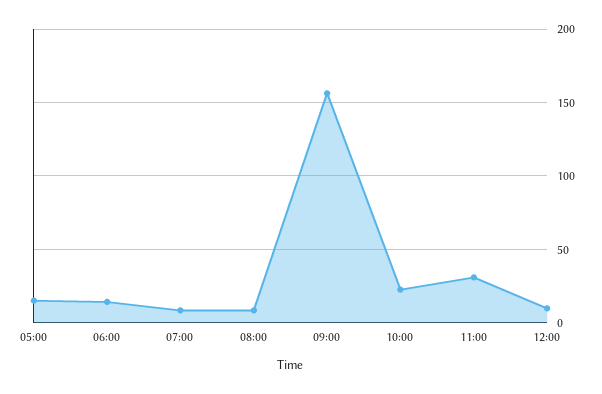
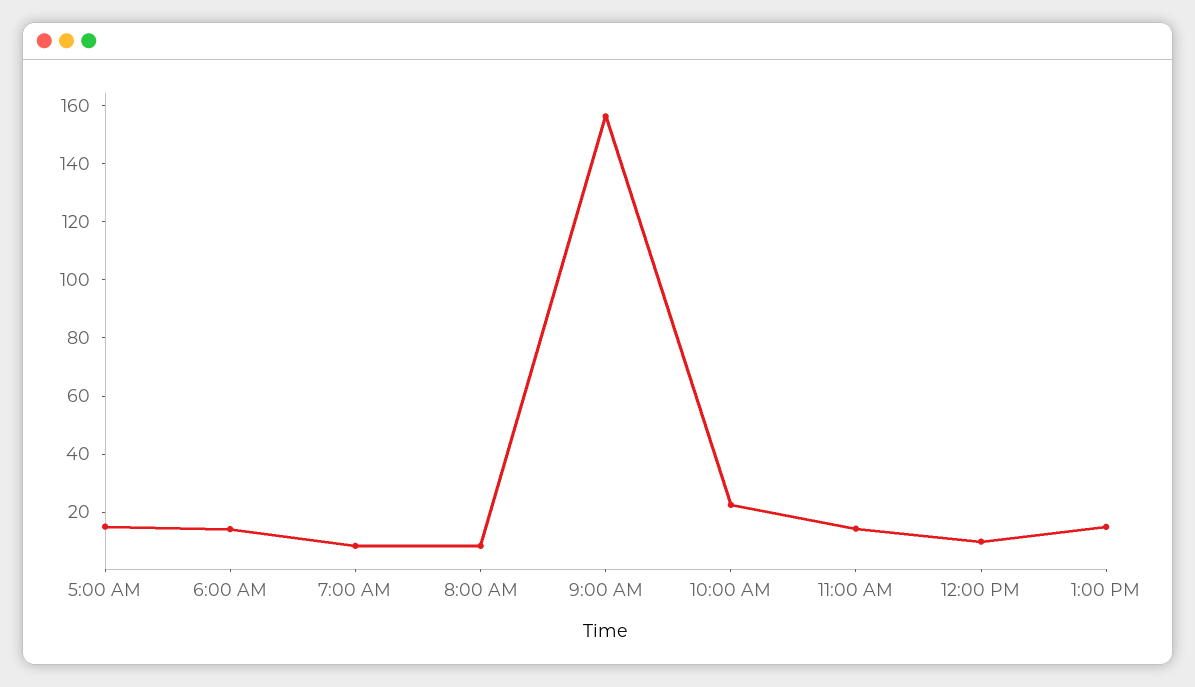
11:00: 30 -> 15
1:00 PM: none -> 15

